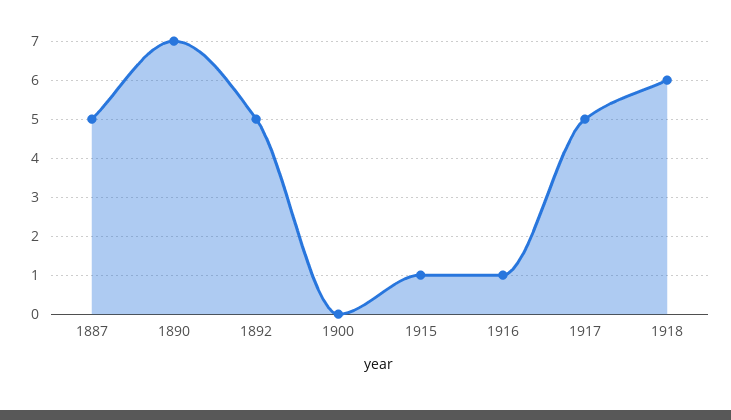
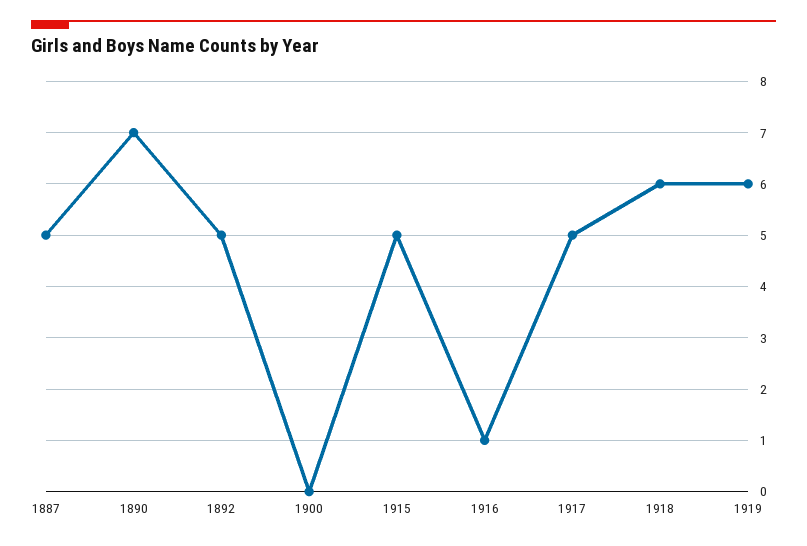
1915: 1 -> 5
1919: none -> 6

